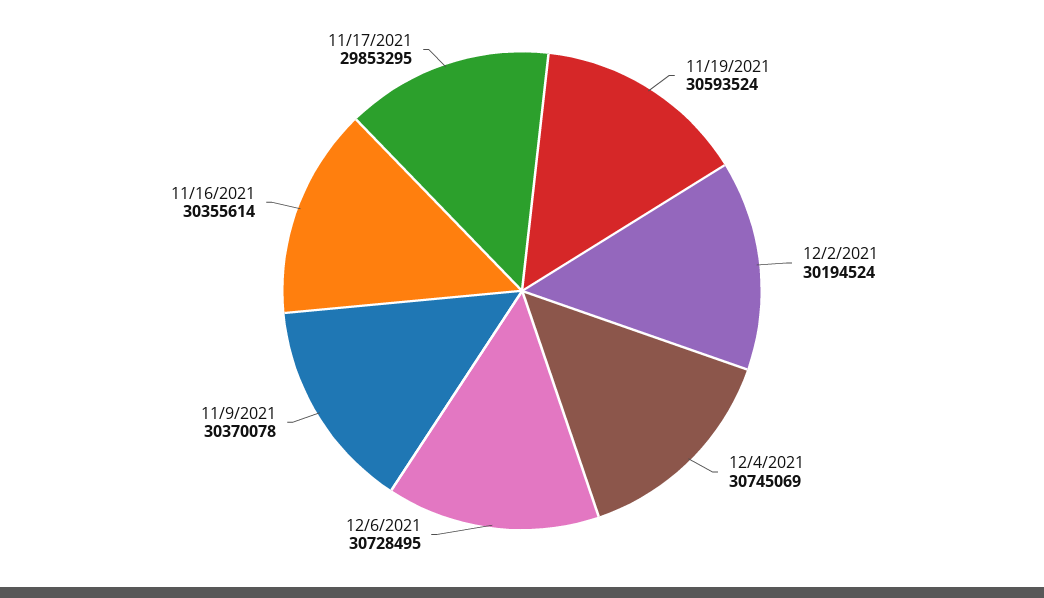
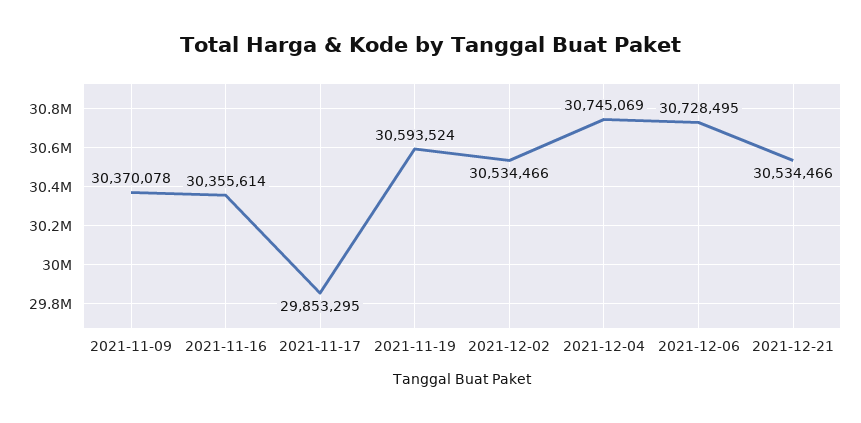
12/2/2021: 30194524 -> 30534466
2021-12-21: none -> 30534466

